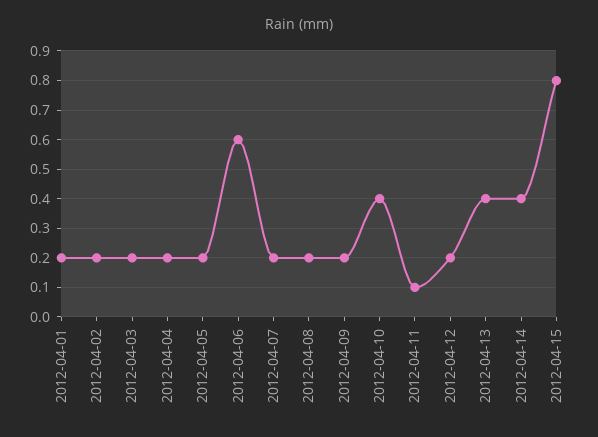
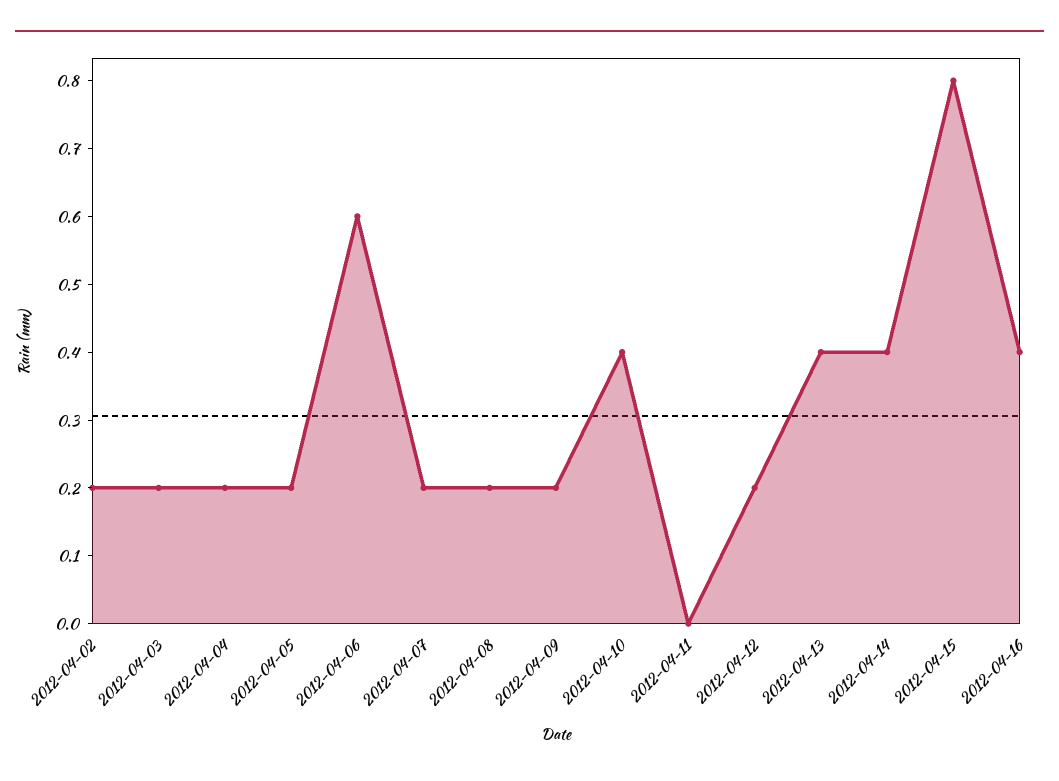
2012-04-01: 0.2 -> none
2012-04-11: 0.1 -> 0
2012-04-16: none -> 0.4

